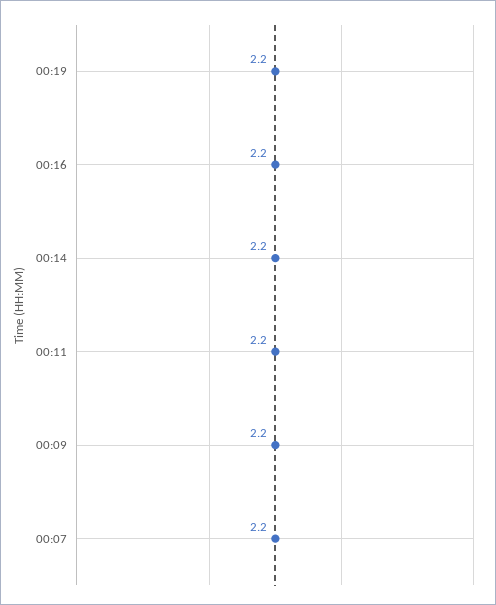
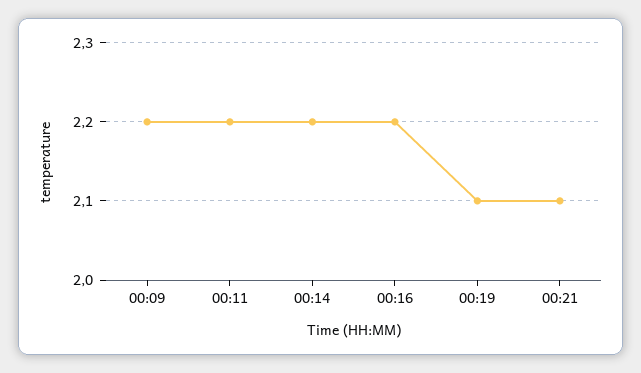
00:19: 2.2 -> 2.1
00:07: 2.2 -> none
00:21: none -> 2.1

